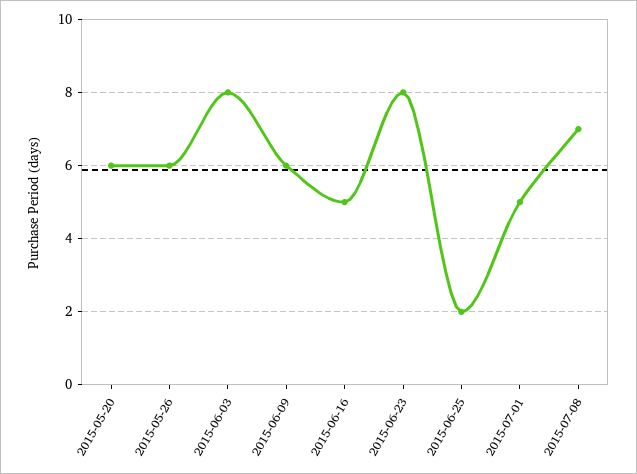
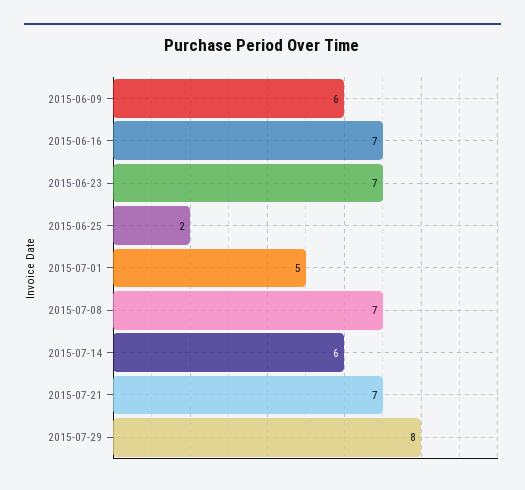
2015-05-20: 6 -> none
2015-05-26: 6 -> none
2015-06-03: 8 -> none
2015-06-16: 5 -> 7
2015-06-23: 8 -> 7
2015-07-14: none -> 6
2015-07-21: none -> 7
2015-07-29: none -> 8

